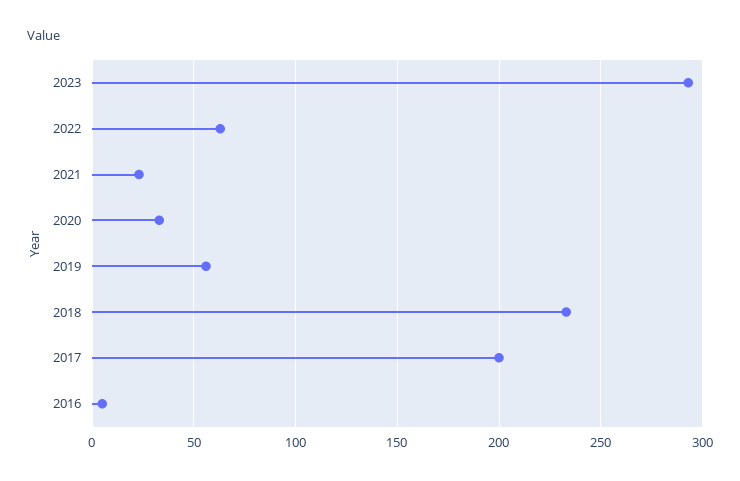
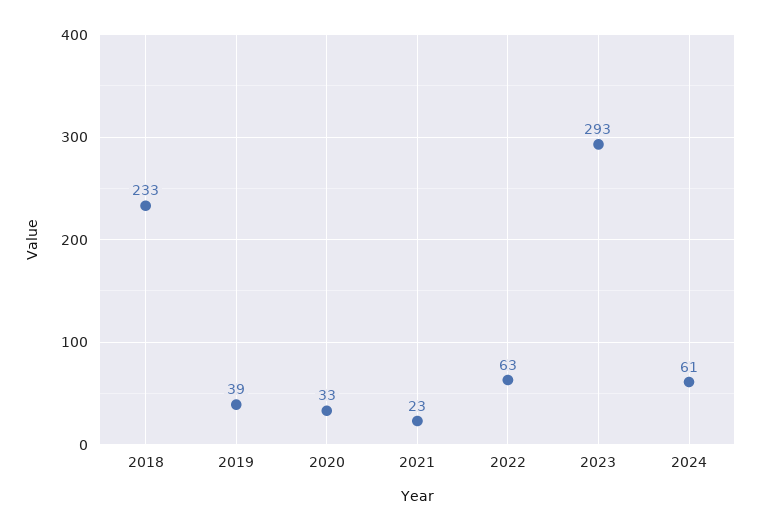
2019: 55 -> 39
2017: 200 -> none
2016: 5 -> none
2024: none -> 61

